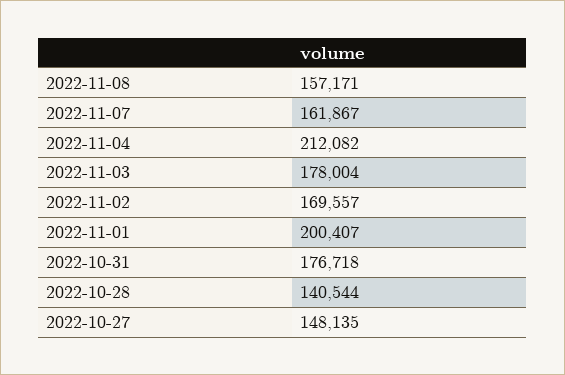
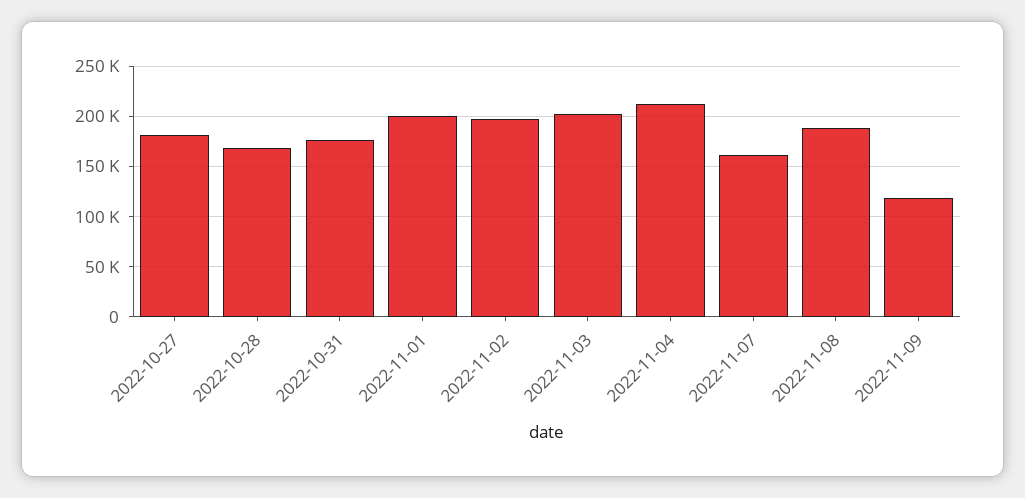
2022-11-08: 157171 -> 190000
2022-11-03: 178004 -> 200000
2022-11-02: 169557 -> 200000
2022-10-28: 140544 -> 170000
2022-10-27: 148135 -> 180000
2022-11-09: none -> 120000

